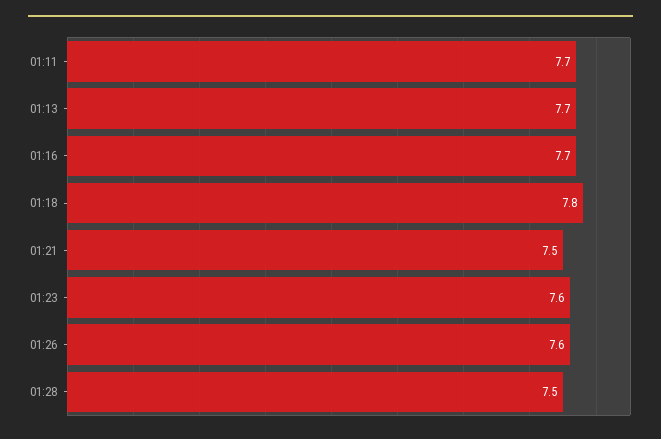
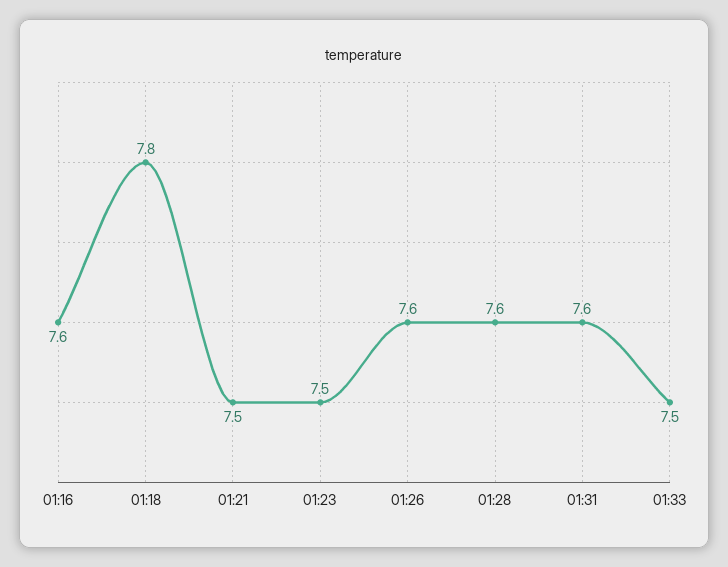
01:11: 7.7 -> none
01:13: 7.7 -> none
01:16: 7.7 -> 7.6
01:23: 7.6 -> 7.5
01:28: 7.5 -> 7.6
01:31: none -> 7.6
01:33: none -> 7.5

